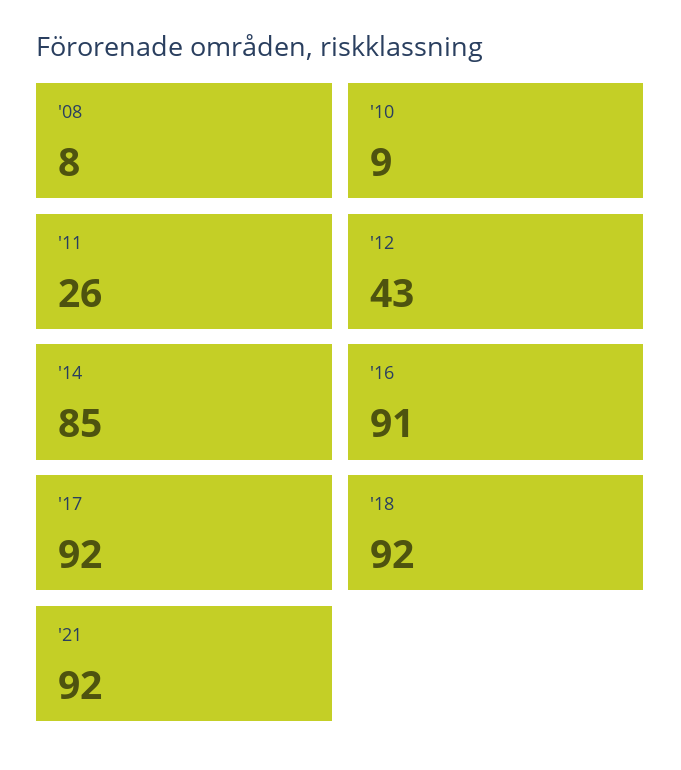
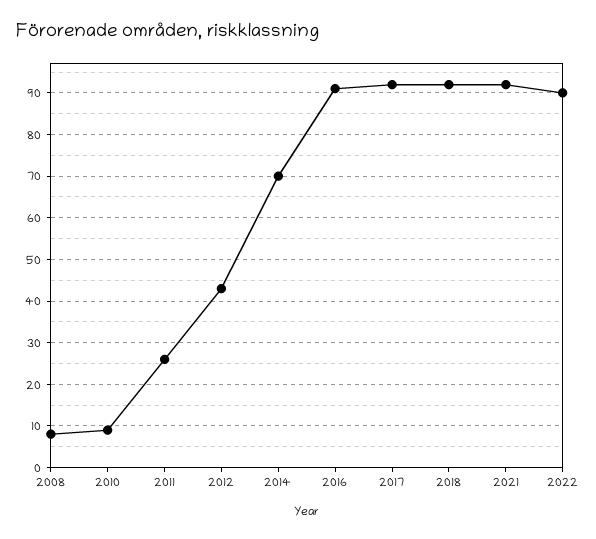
'14: 85 -> 70
2022: none -> 90

